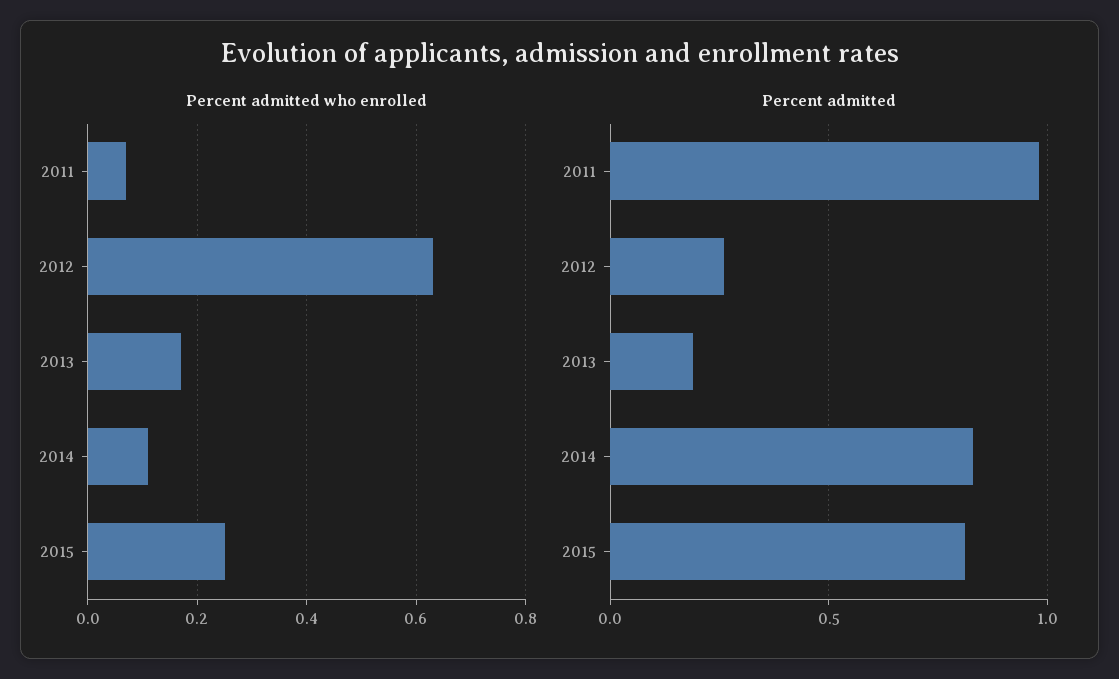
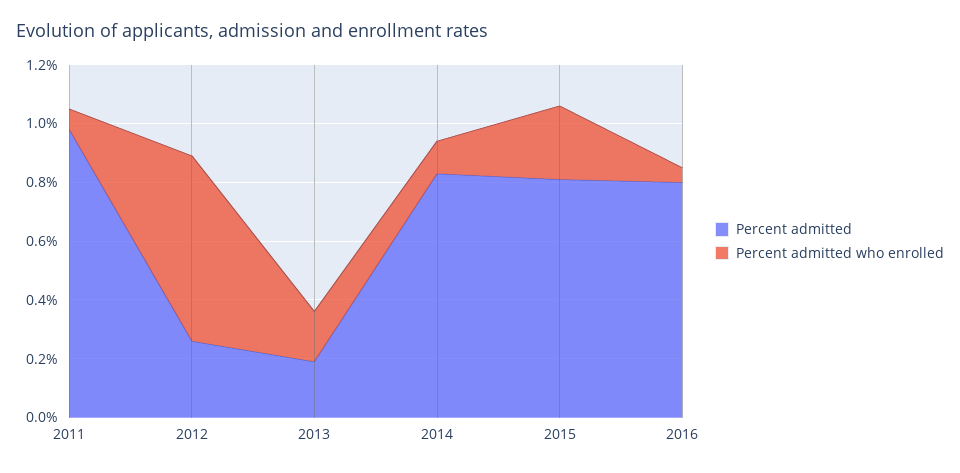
Percent admitted, 2016: none -> 0.8
Percent admitted who enrolled, 2016: none -> 0.05

